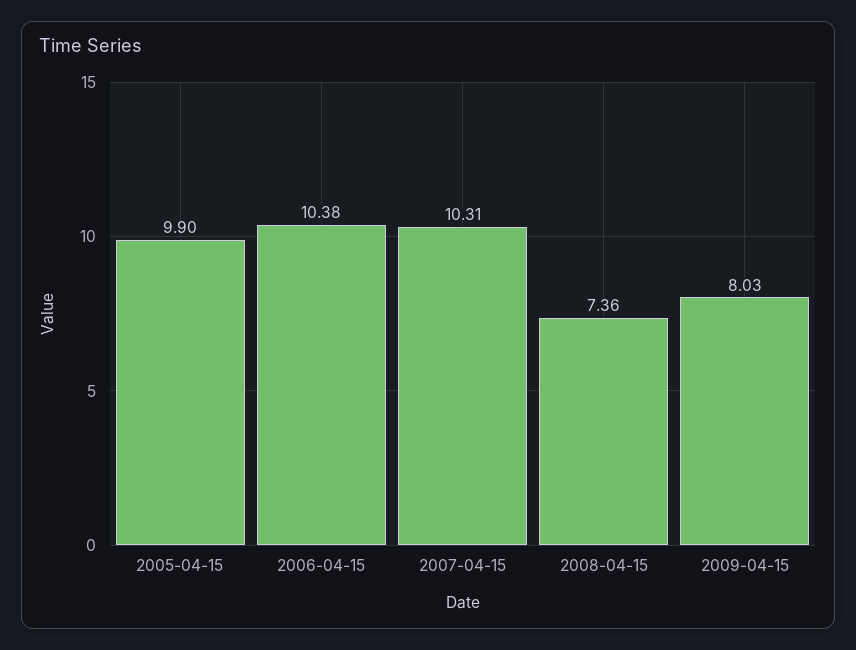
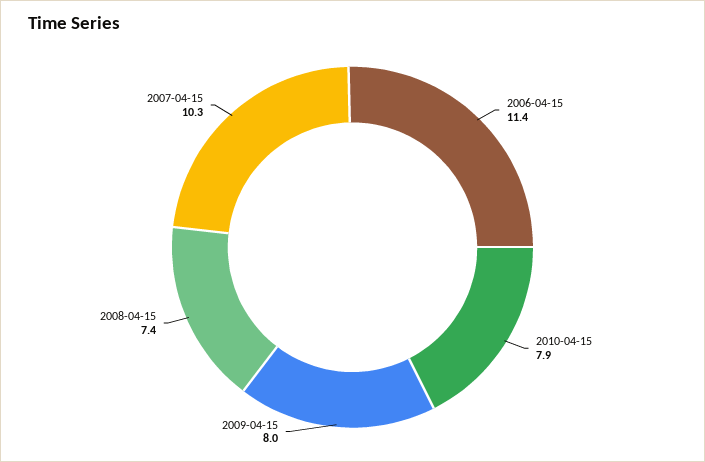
2005-04-15: 9.9 -> none
2006-04-15: 10.38 -> 11.4
2010-04-15: none -> 7.9

